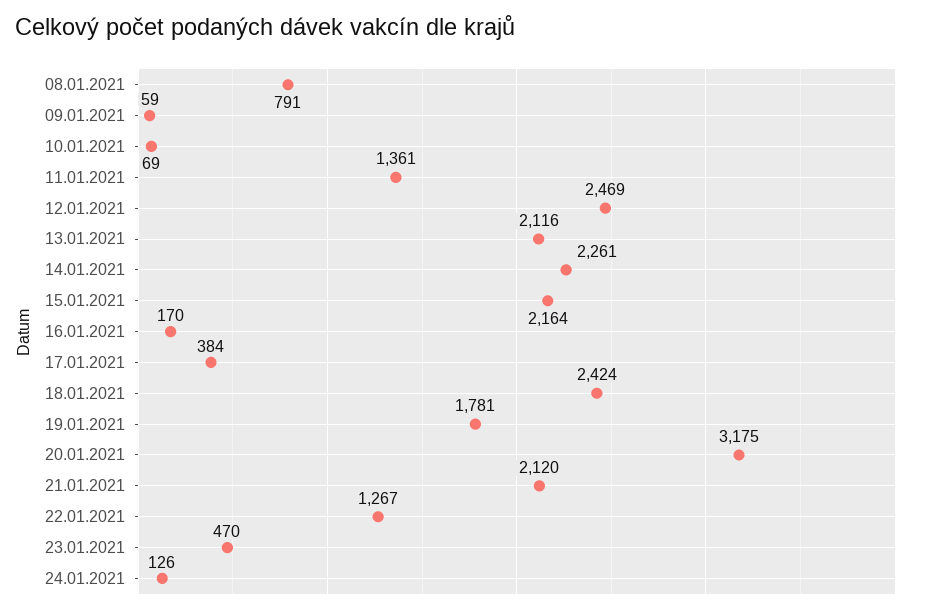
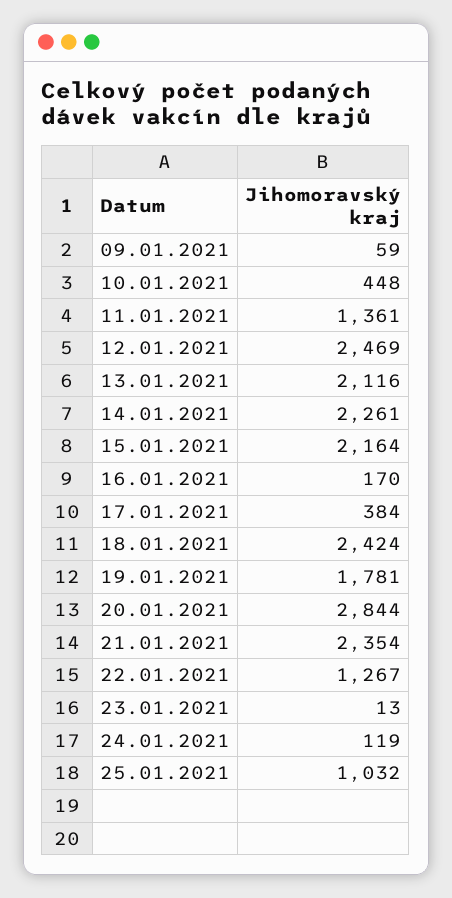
08.01.2021: 791 -> none
10.01.2021: 69 -> 448
20.01.2021: 3175 -> 2844
21.01.2021: 2120 -> 2354
23.01.2021: 470 -> 13
24.01.2021: 126 -> 119
25.01.2021: none -> 1032

